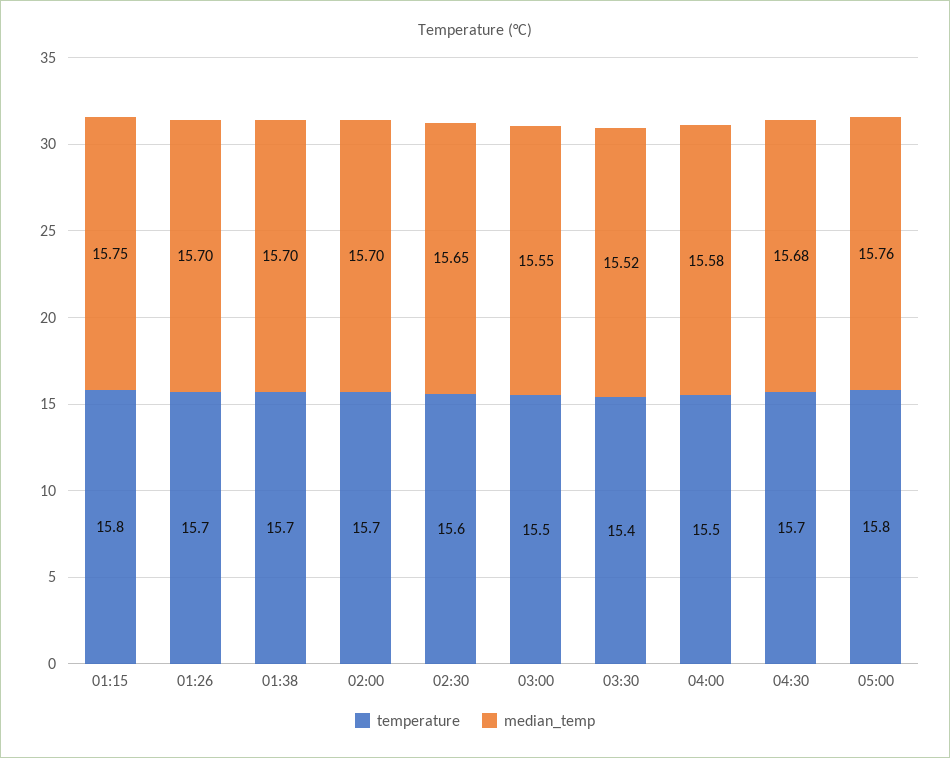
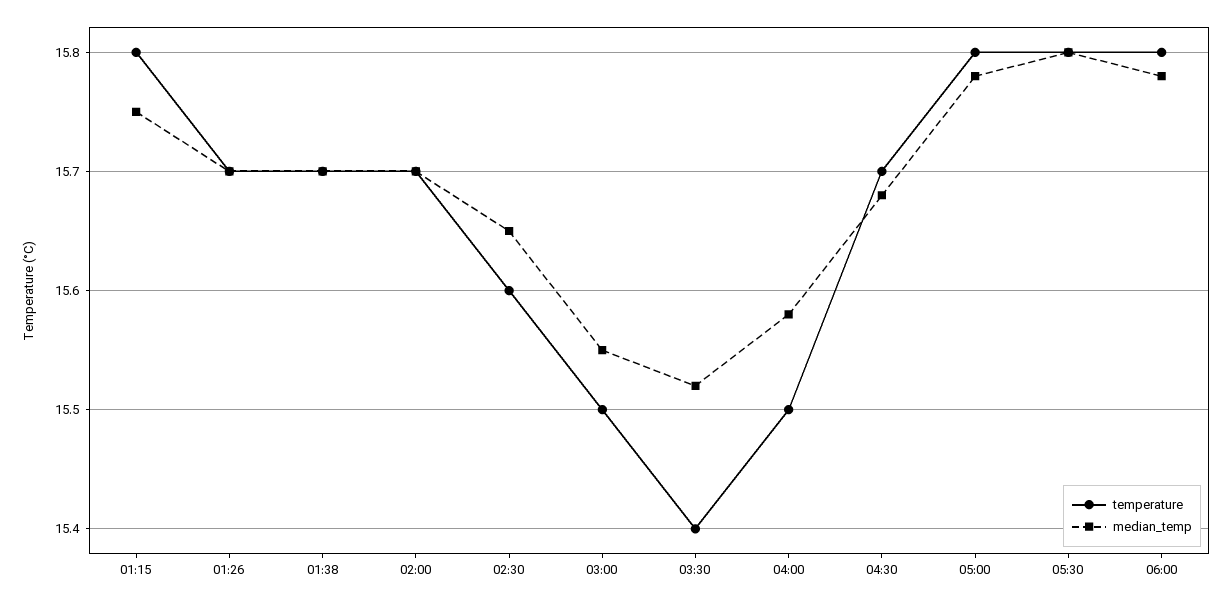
median_temp, 05:00: 15.76 -> 15.78
temperature, 05:30: none -> 15.8
median_temp, 05:30: none -> 15.8
temperature, 06:00: none -> 15.8
median_temp, 06:00: none -> 15.78

